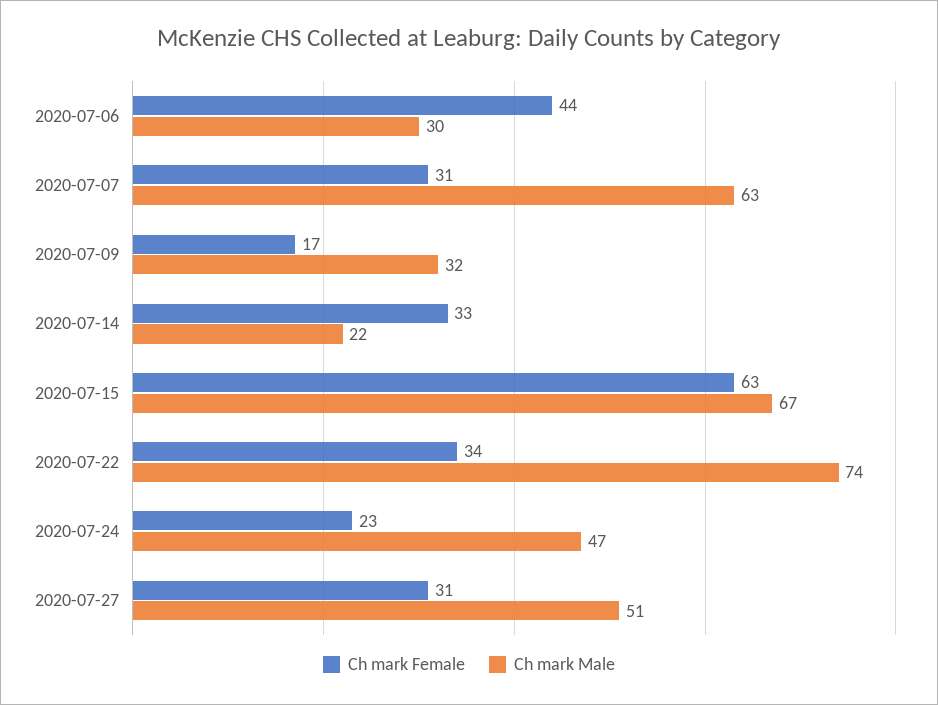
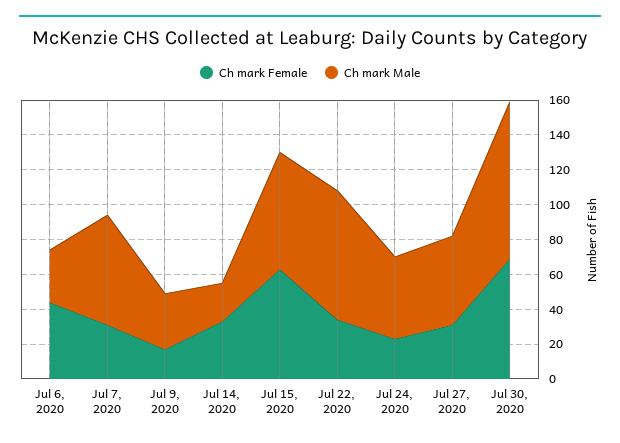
Ch mark Female, Jul 30, 2020: none -> 70
Ch mark Male, Jul 30, 2020: none -> 90

